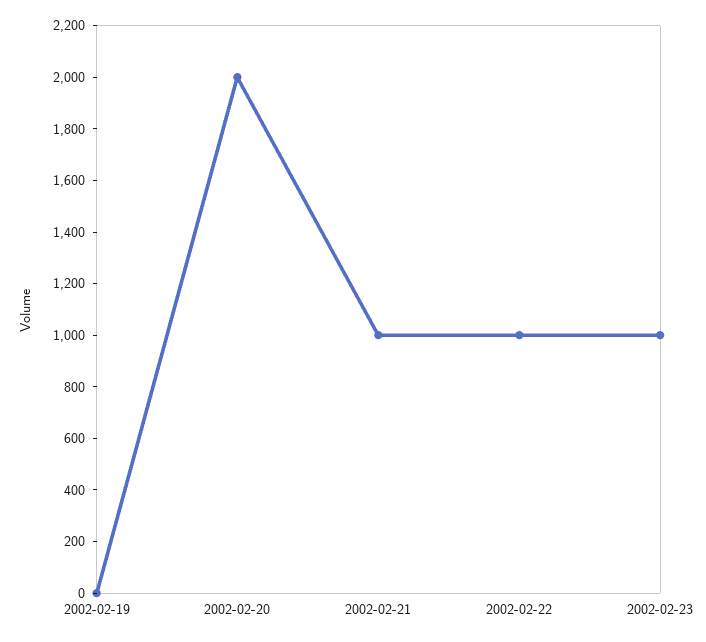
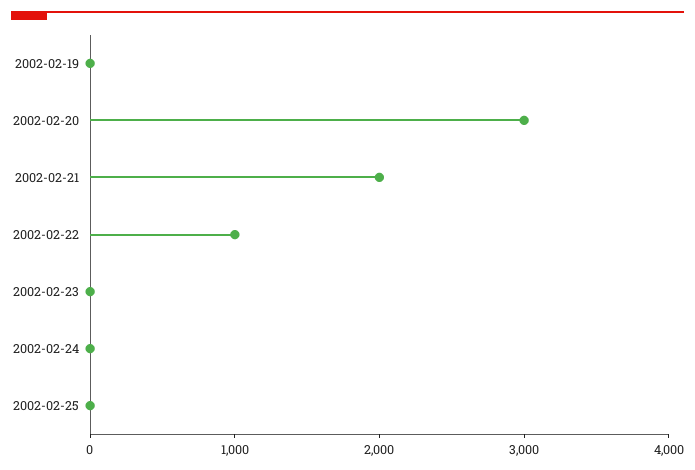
2002-02-20: 2000 -> 3000
2002-02-21: 1000 -> 2000
2002-02-23: 1000 -> 0
2002-02-24: none -> 0
2002-02-25: none -> 0

